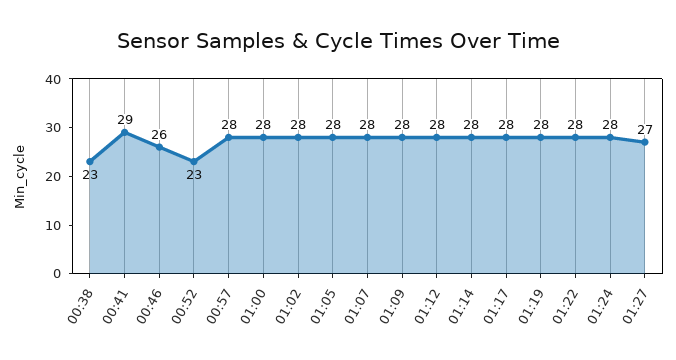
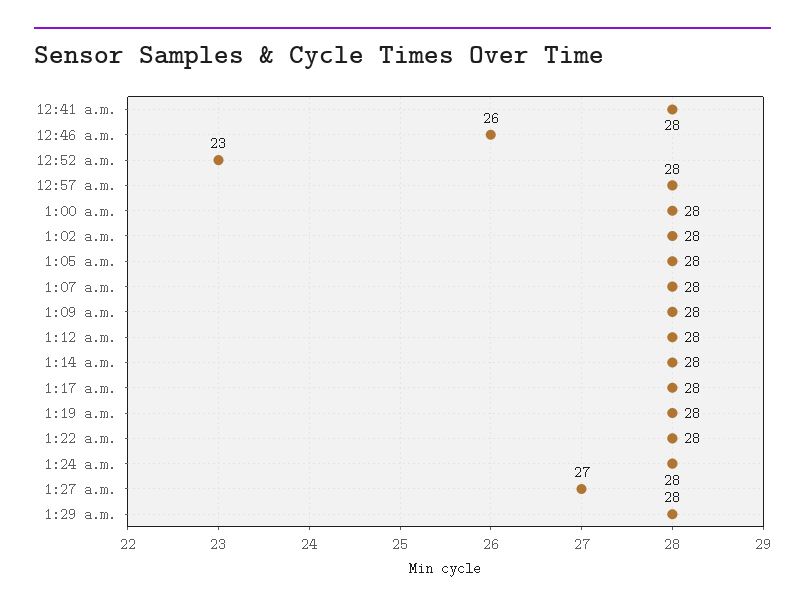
00:38: 23 -> none
00:41: 29 -> 28
1:29 a.m.: none -> 28

